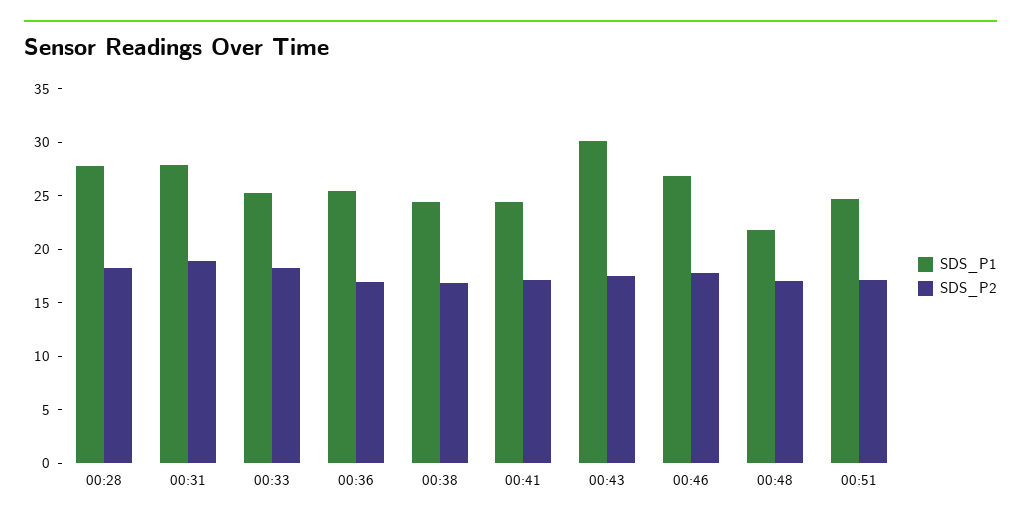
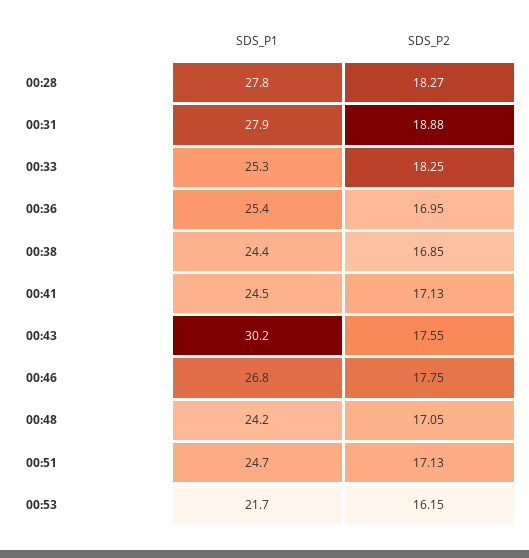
SDS_P1, 00:48: 22 -> 24.2
SDS_P1, 00:53: none -> 21.7
SDS_P2, 00:53: none -> 16.15

